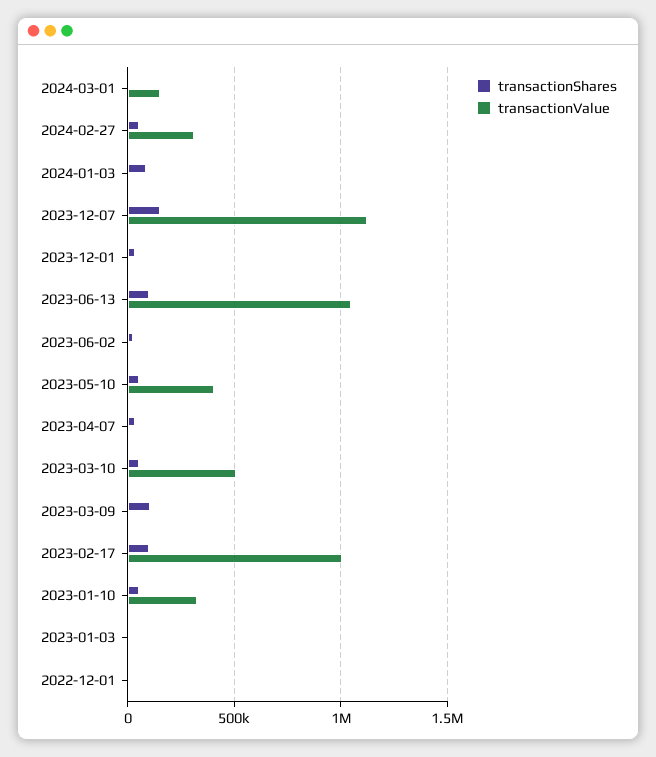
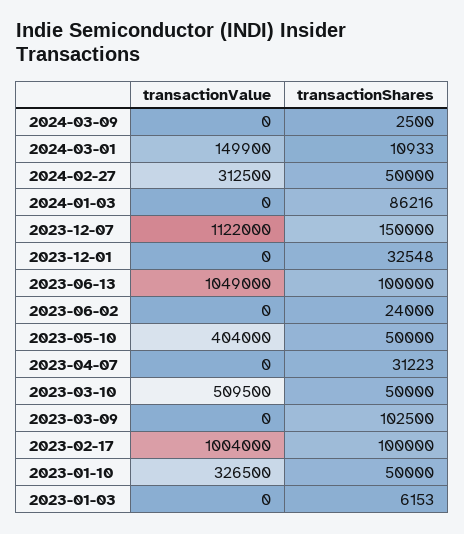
transactionShares, 2022-12-01: 0 -> none
transactionValue, 2022-12-01: 0 -> none
transactionValue, 2024-03-09: none -> 0
transactionShares, 2024-03-09: none -> 2500

